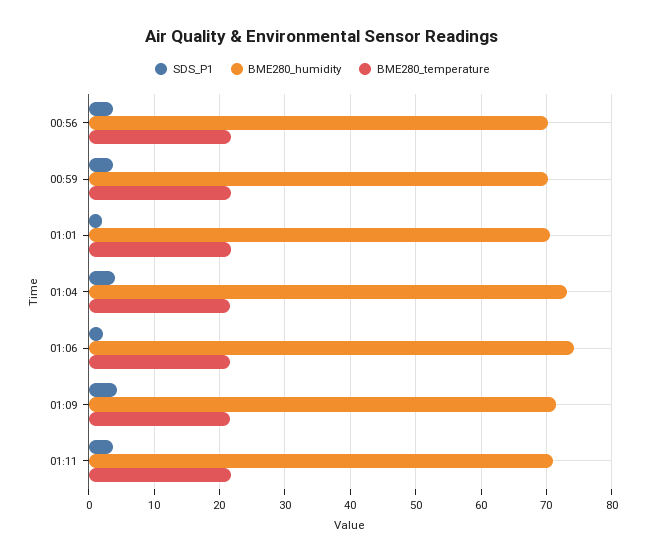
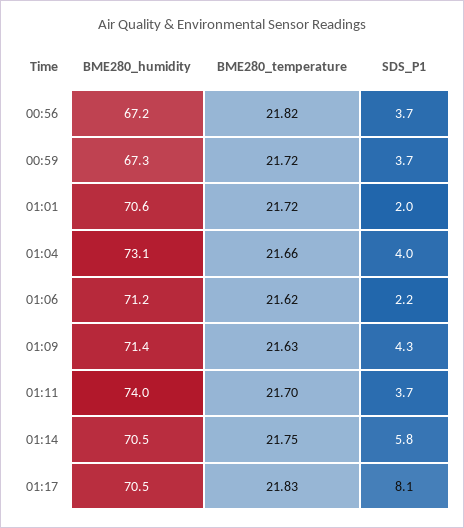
BME280_humidity, 00:56: 70 -> 67.2
BME280_humidity, 00:59: 70 -> 67.3
BME280_humidity, 01:06: 74 -> 71.2
BME280_humidity, 01:11: 71 -> 74
BME280_humidity, 01:14: none -> 70.5
BME280_temperature, 01:14: none -> 21.75
SDS_P1, 01:14: none -> 5.8
BME280_humidity, 01:17: none -> 70.5
BME280_temperature, 01:17: none -> 21.83
SDS_P1, 01:17: none -> 8.1

